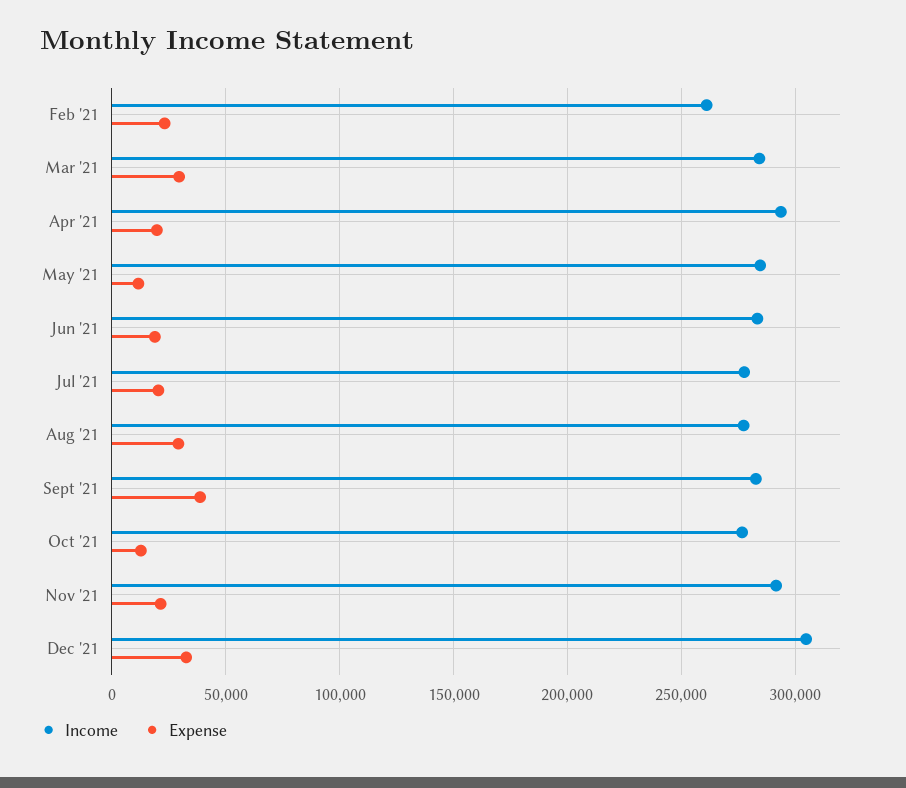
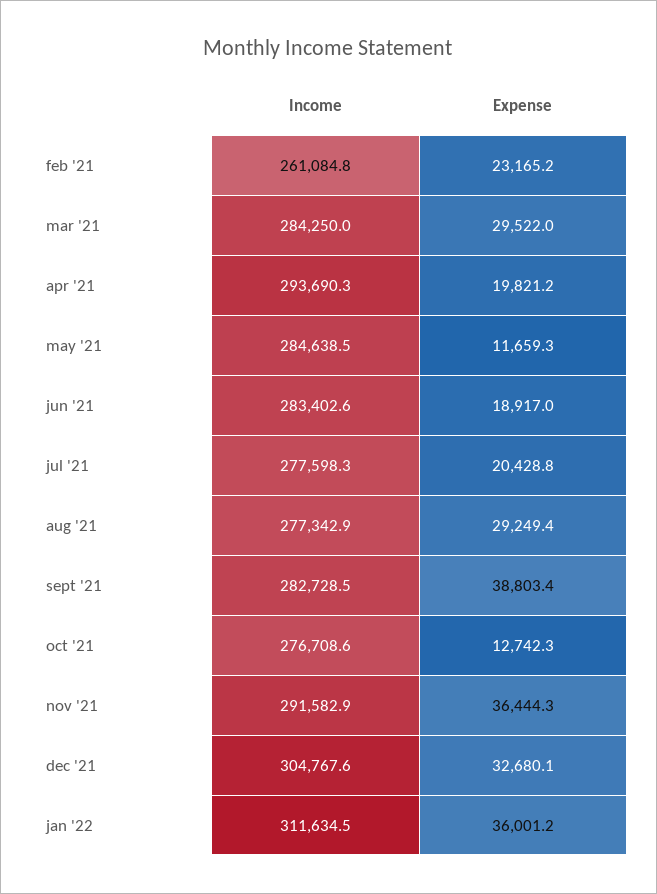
Expense, Nov '21: 20000 -> 36444.3
Income, jan '22: none -> 311634.5
Expense, jan '22: none -> 36001.2

